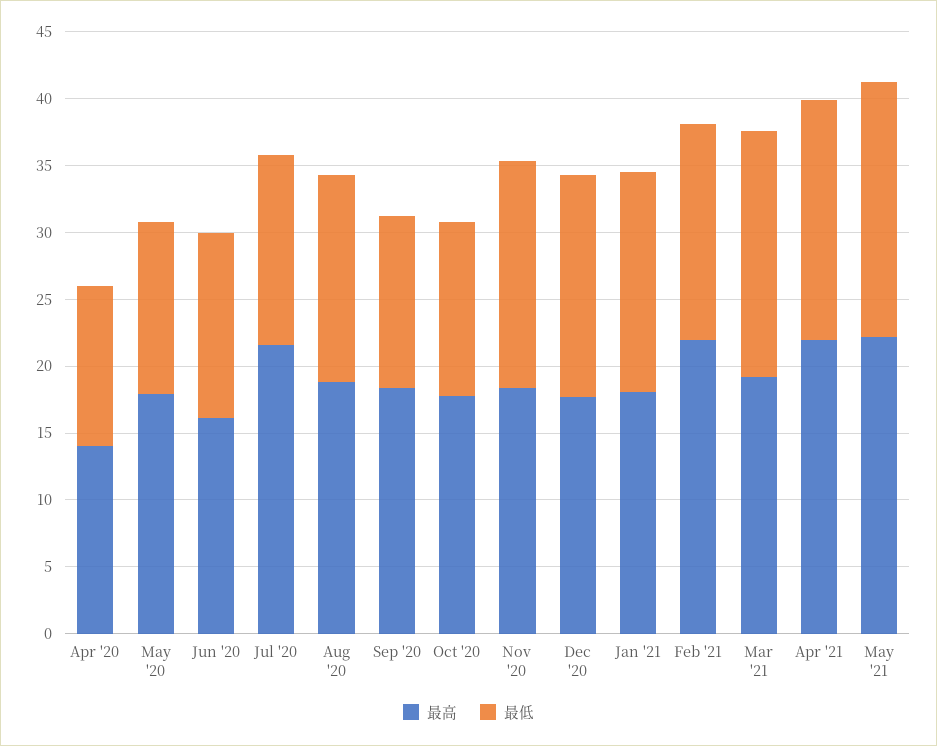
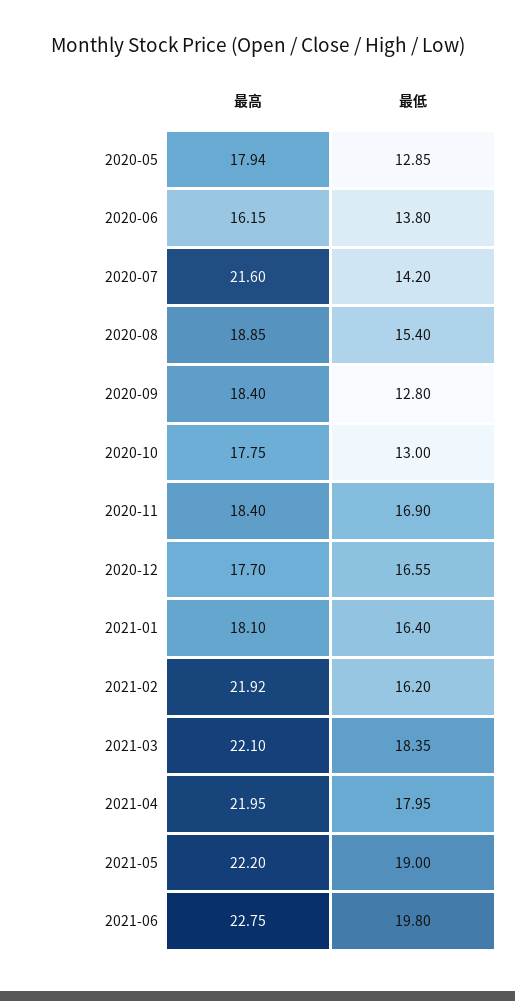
最高, Apr '20: 14 -> none
最低, Apr '20: 12 -> none
最高, Mar '21: 19 -> 22.1
最高, 2021-06: none -> 22.75
最低, 2021-06: none -> 19.8

